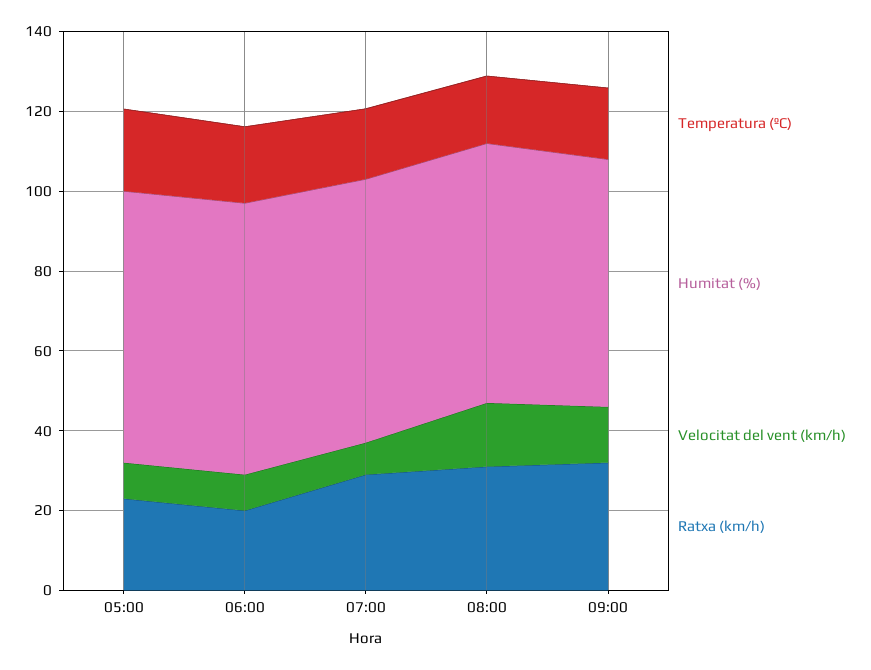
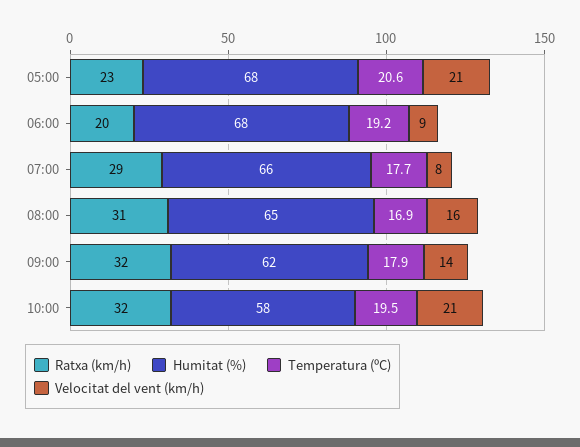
Velocitat del vent (km/h), 05:00: 10 -> 21
Ratxa (km/h), 10:00: none -> 32
Humitat (%), 10:00: none -> 58
Temperatura (ºC), 10:00: none -> 19.5
Velocitat del vent (km/h), 10:00: none -> 21

